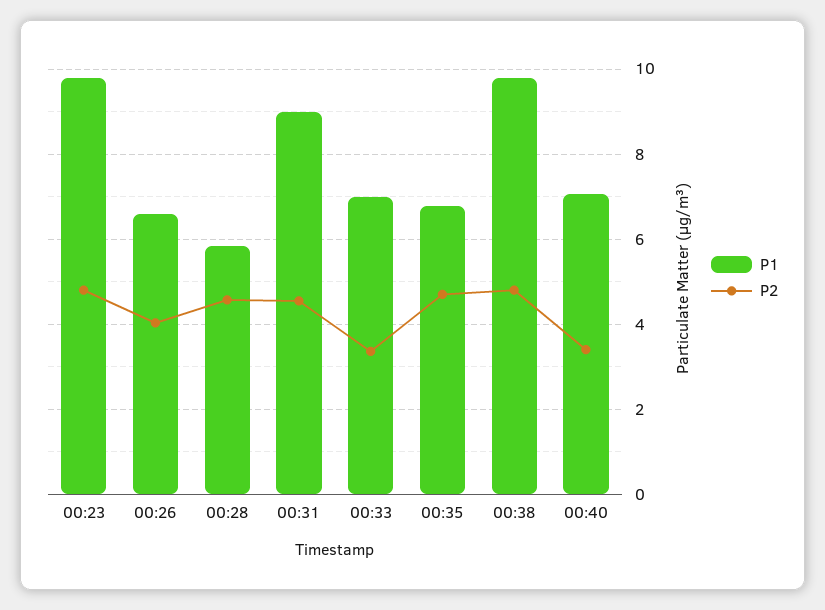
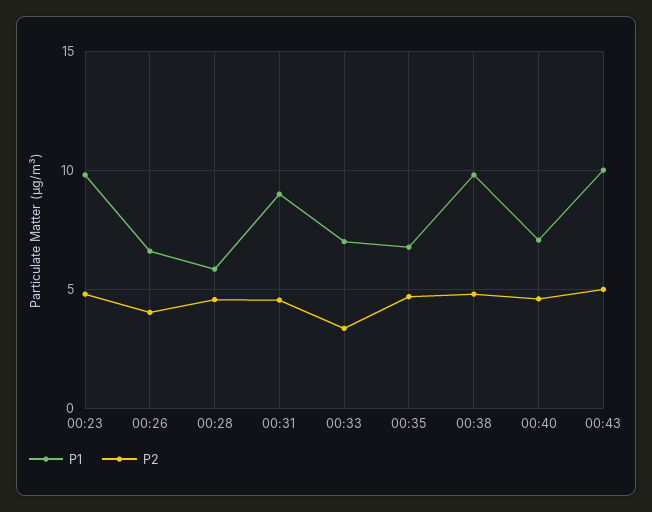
P2, 00:40: 3.4 -> 4.5
P1, 00:43: none -> 10
P2, 00:43: none -> 5

